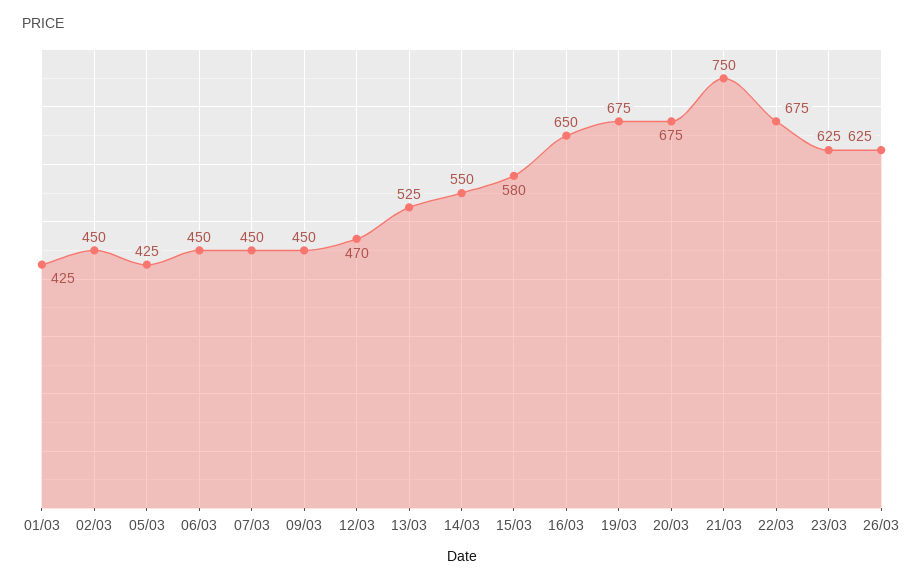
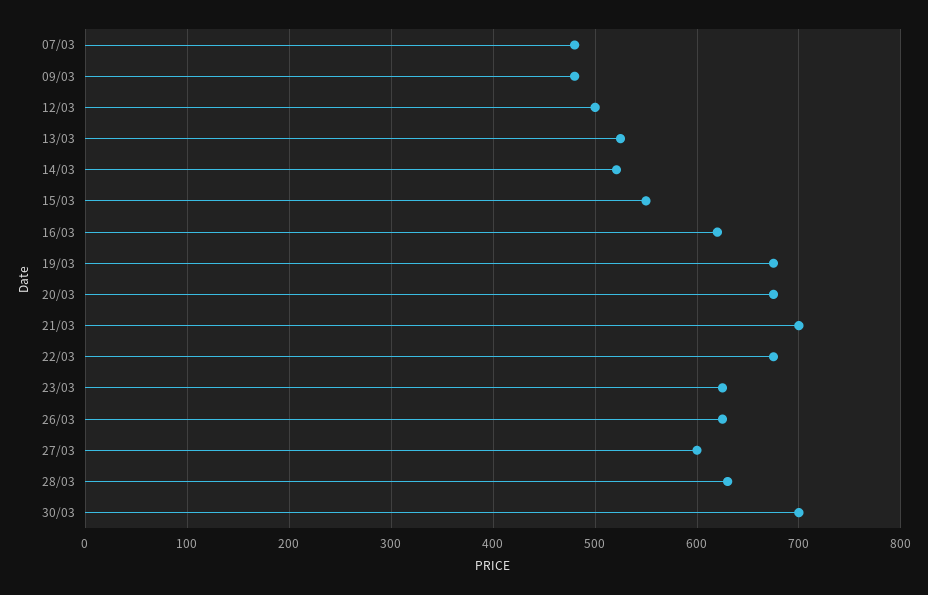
01/03: 425 -> none
02/03: 450 -> none
05/03: 425 -> none
06/03: 450 -> none
07/03: 450 -> 480
09/03: 450 -> 480
12/03: 470 -> 500
14/03: 550 -> 520
15/03: 580 -> 550
16/03: 650 -> 620
21/03: 750 -> 700
27/03: none -> 600
28/03: none -> 630
30/03: none -> 700

